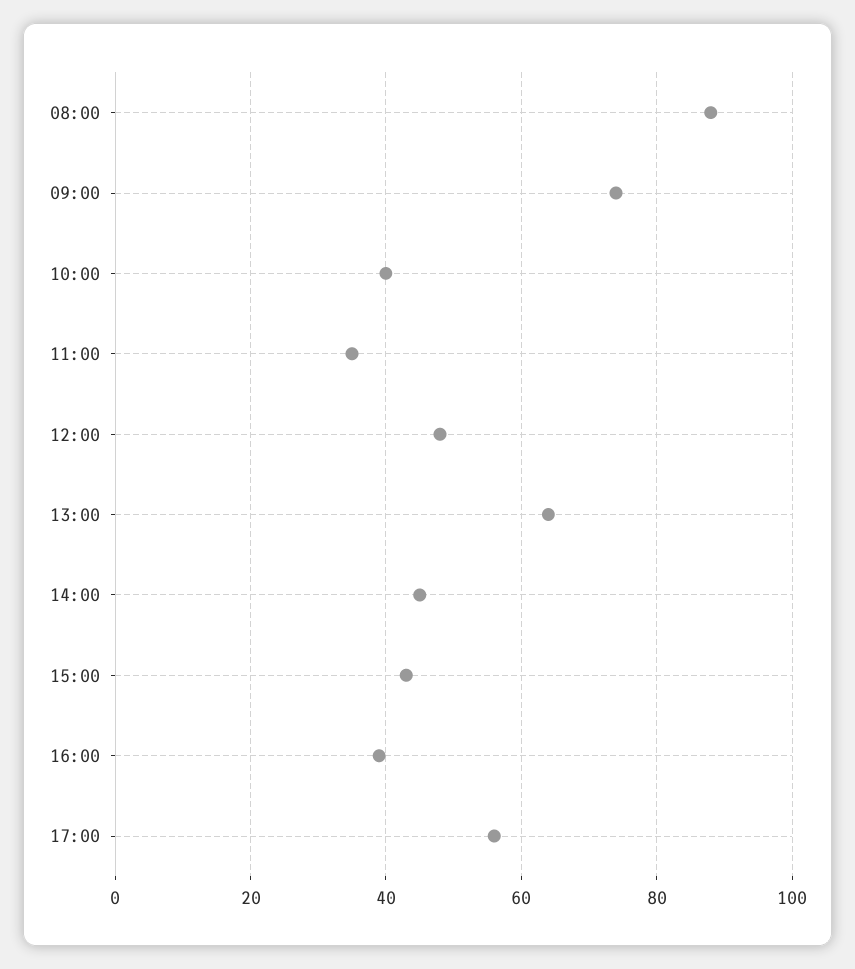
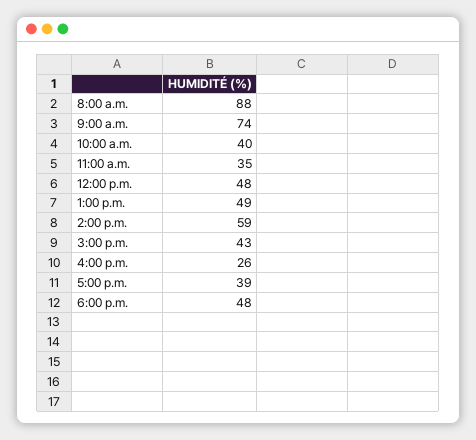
13:00: 65 -> 49
14:00: 45 -> 59
16:00: 40 -> 26
17:00: 55 -> 39
6:00 p.m.: none -> 48

